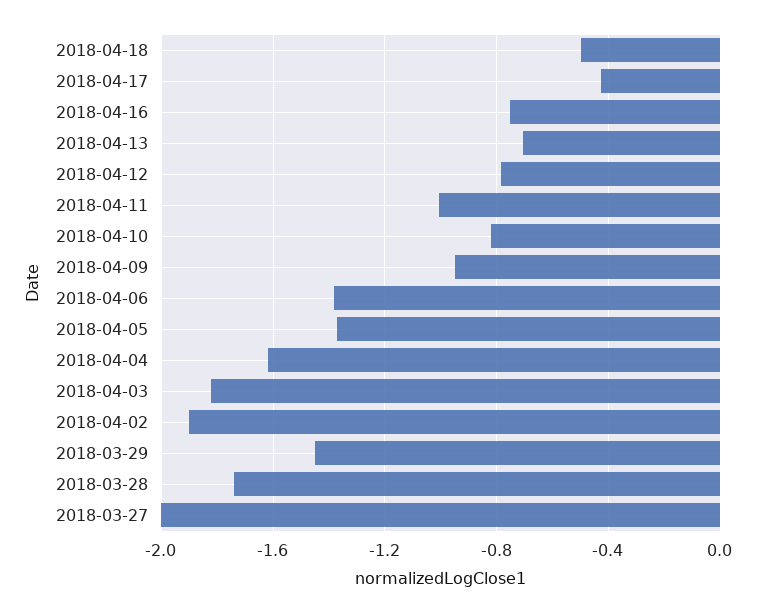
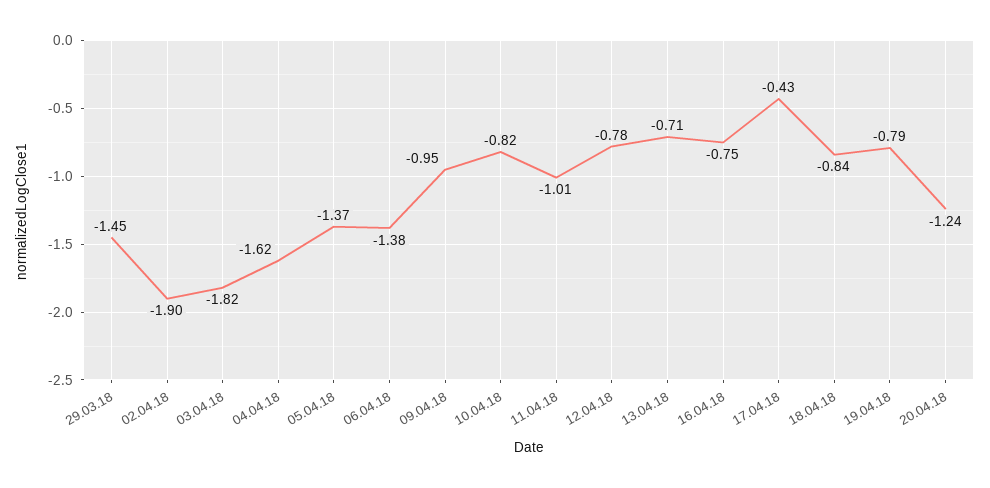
2018-04-18: -0.5 -> -0.84
2018-03-28: -1.75 -> none
2018-03-27: -2 -> none
19.04.18: none -> -0.79
20.04.18: none -> -1.24

